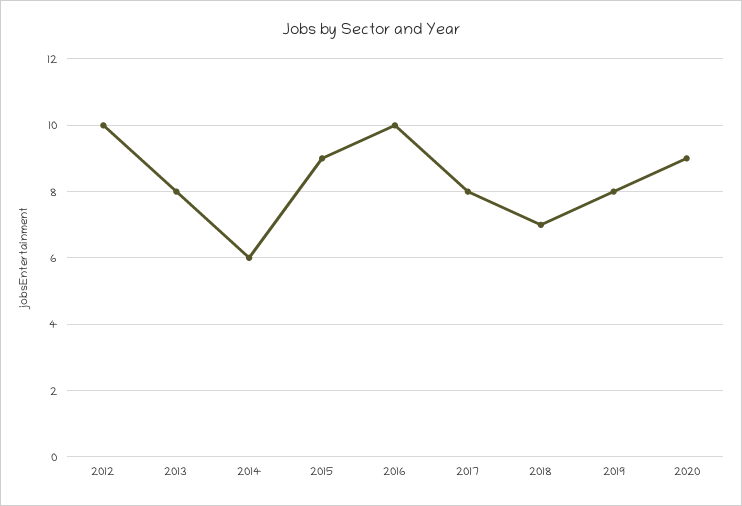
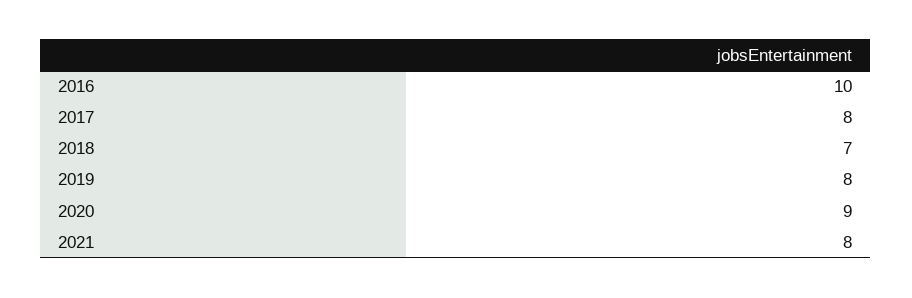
2012: 10 -> none
2013: 8 -> none
2014: 6 -> none
2015: 9 -> none
2021: none -> 8

